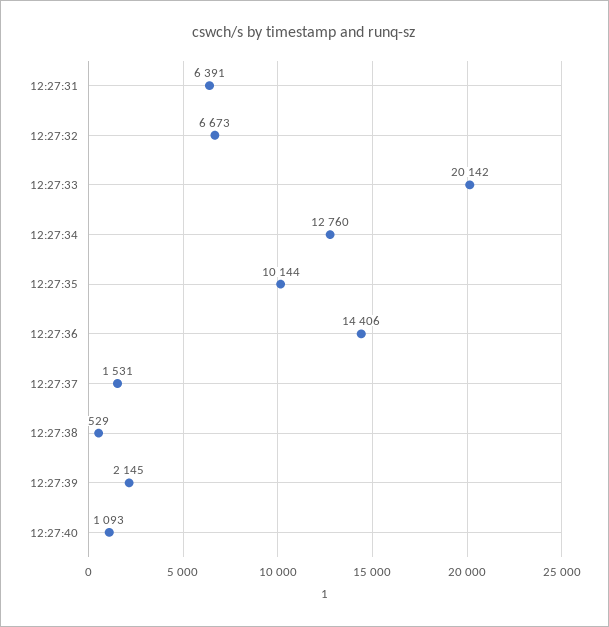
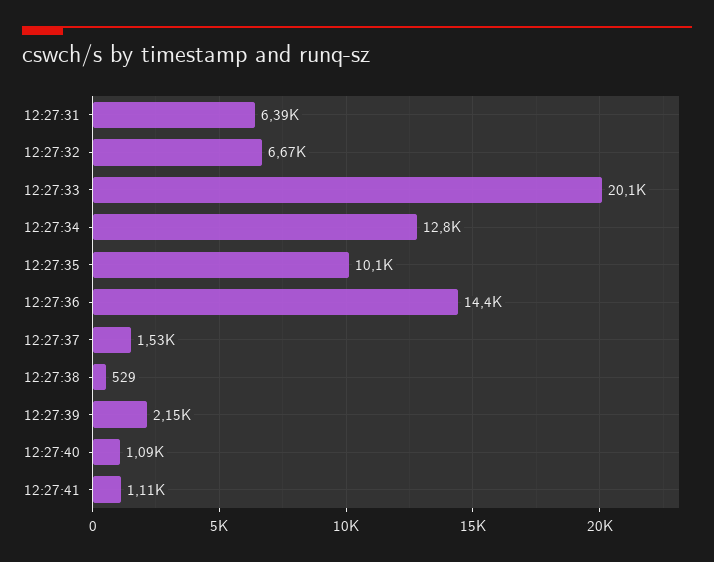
12:27:41: none -> 1110

